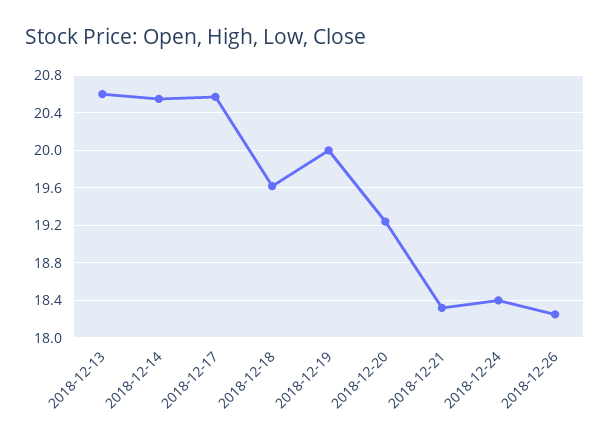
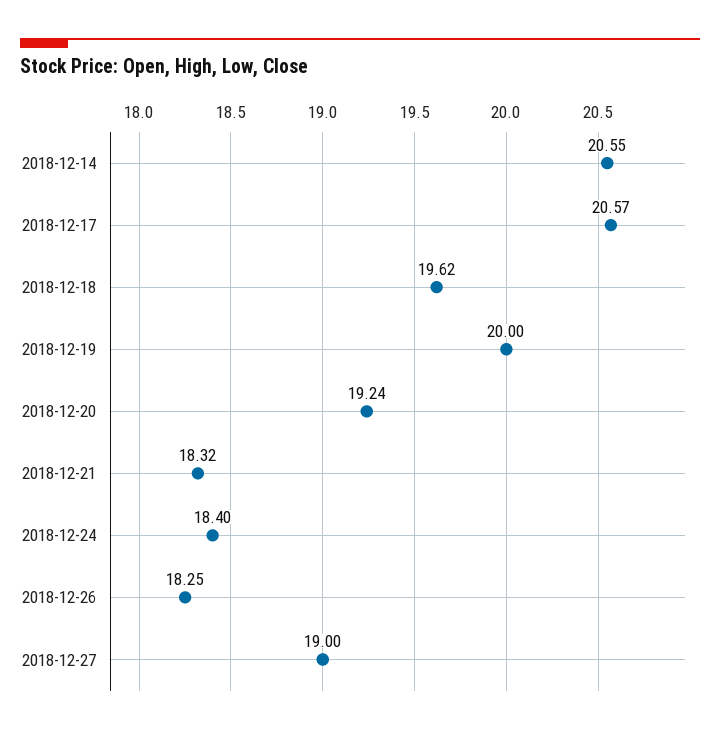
2018-12-13: 20.6 -> none
2018-12-27: none -> 19

